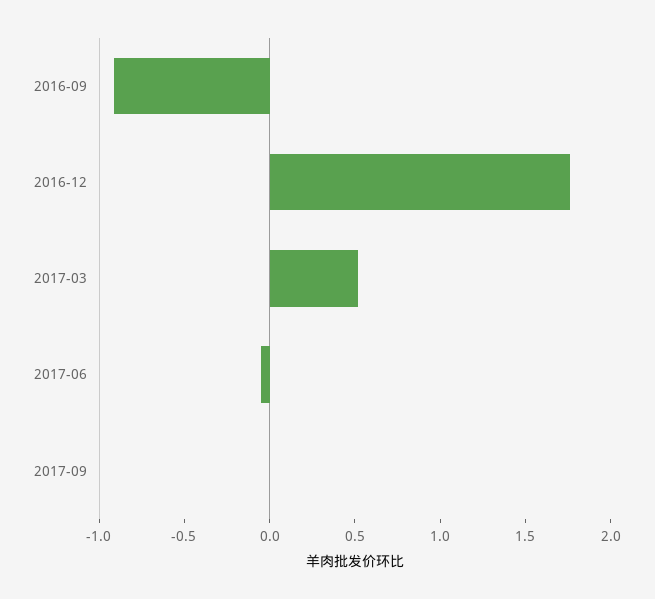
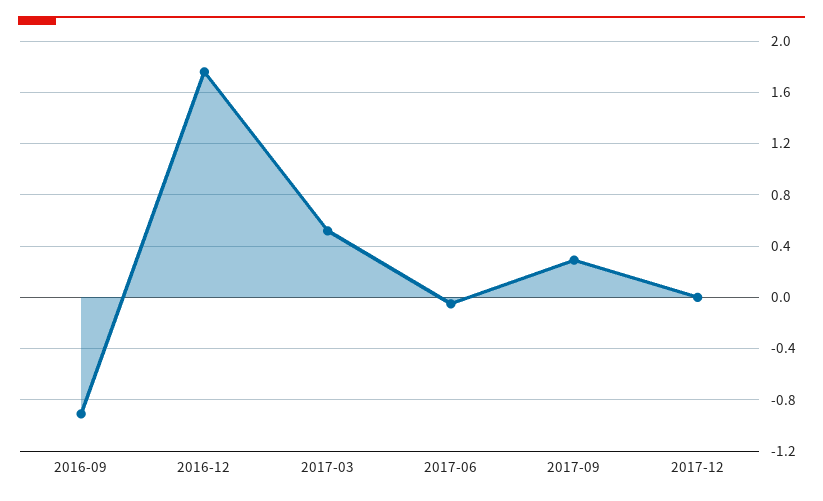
2017-09: 0 -> 0.3
2017-12: none -> 0

